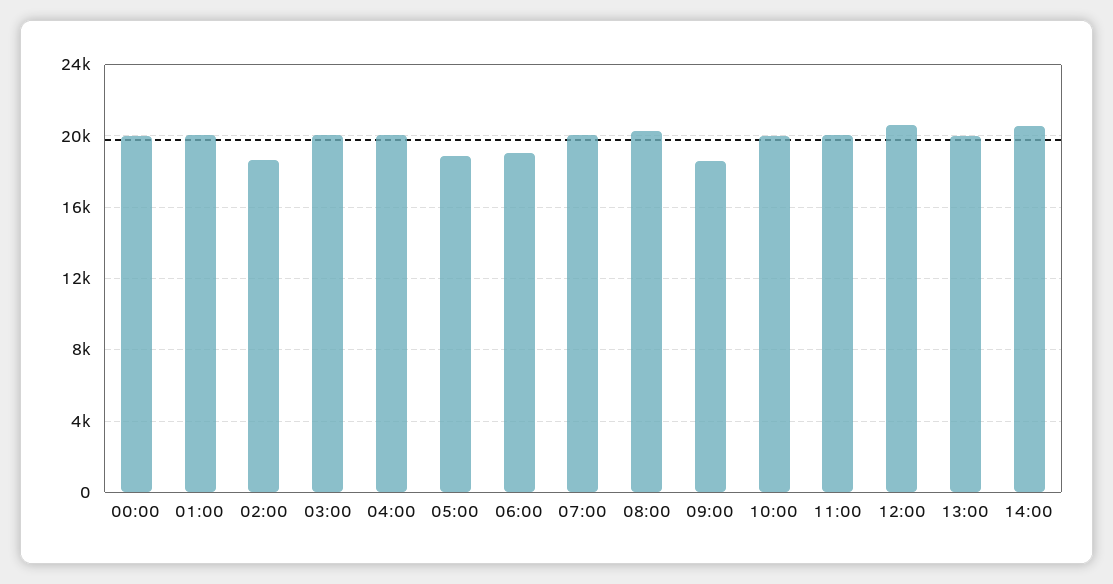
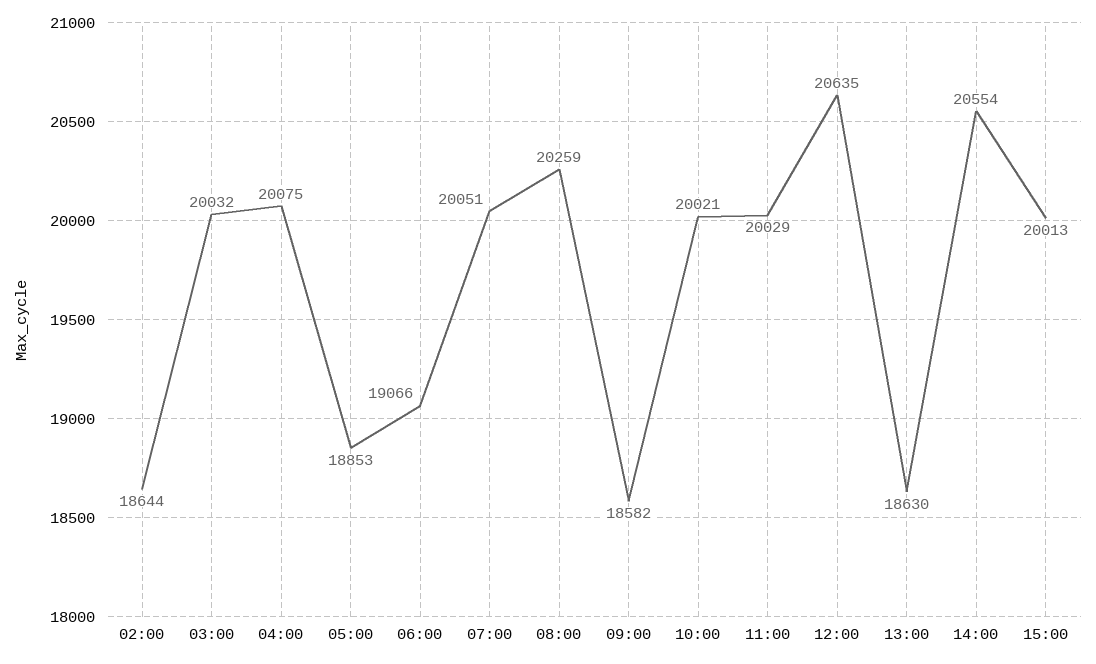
00:00: 20000 -> none
01:00: 20000 -> none
13:00: 20000 -> 18630
15:00: none -> 20013

